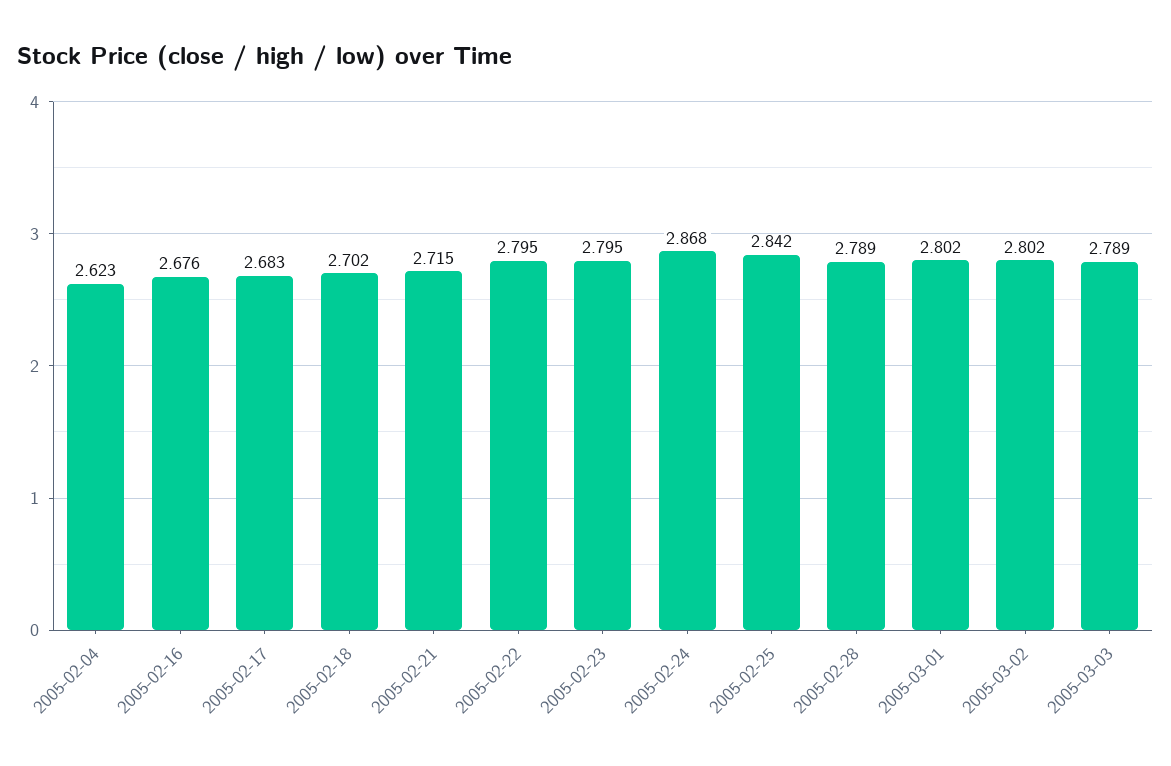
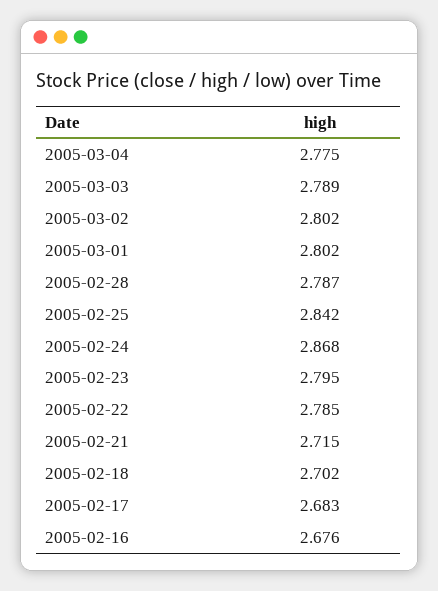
2005-02-04: 2.623 -> none
2005-02-22: 2.795 -> 2.785
2005-02-28: 2.789 -> 2.787
2005-03-04: none -> 2.775

